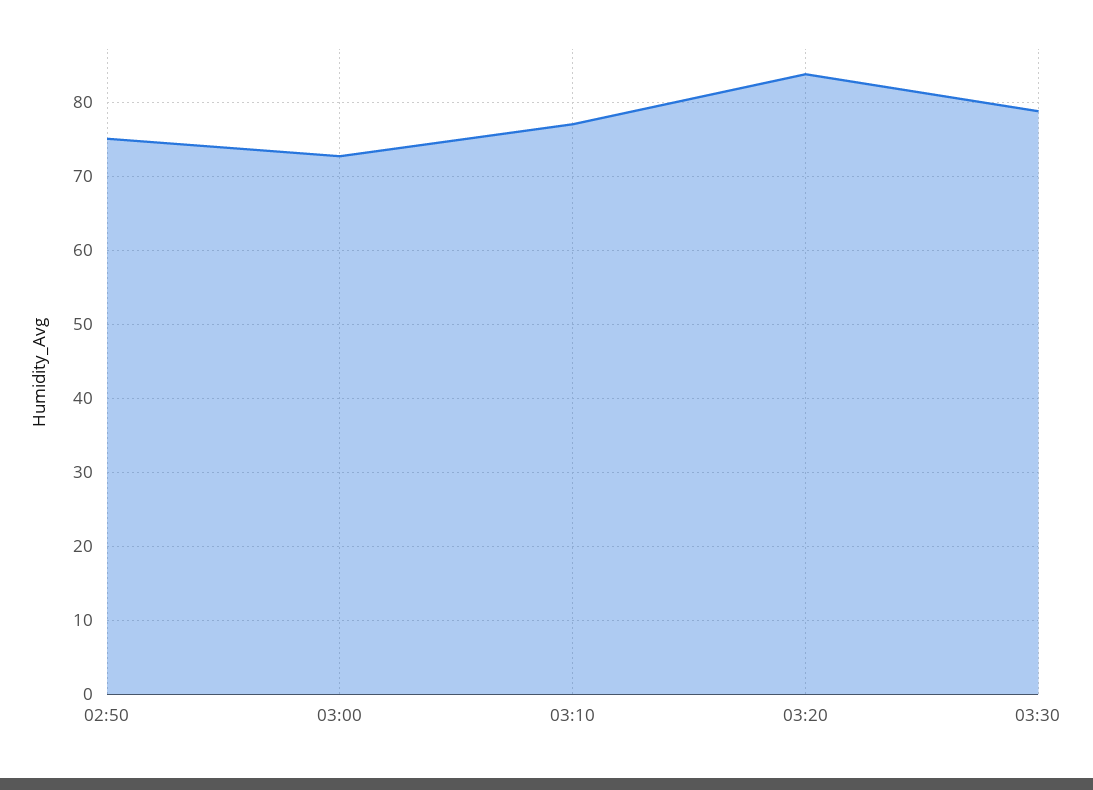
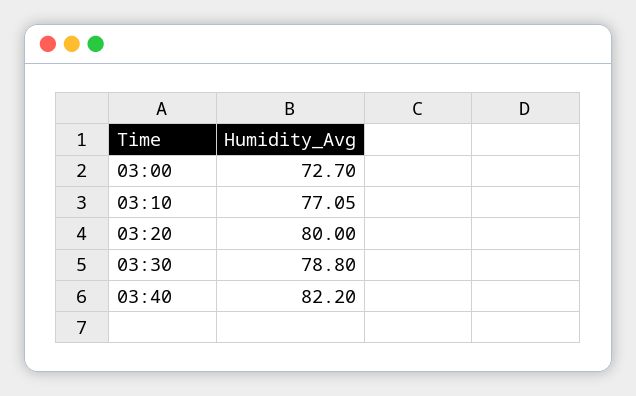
02:50: 75 -> none
03:20: 84 -> 80
03:40: none -> 82.2

